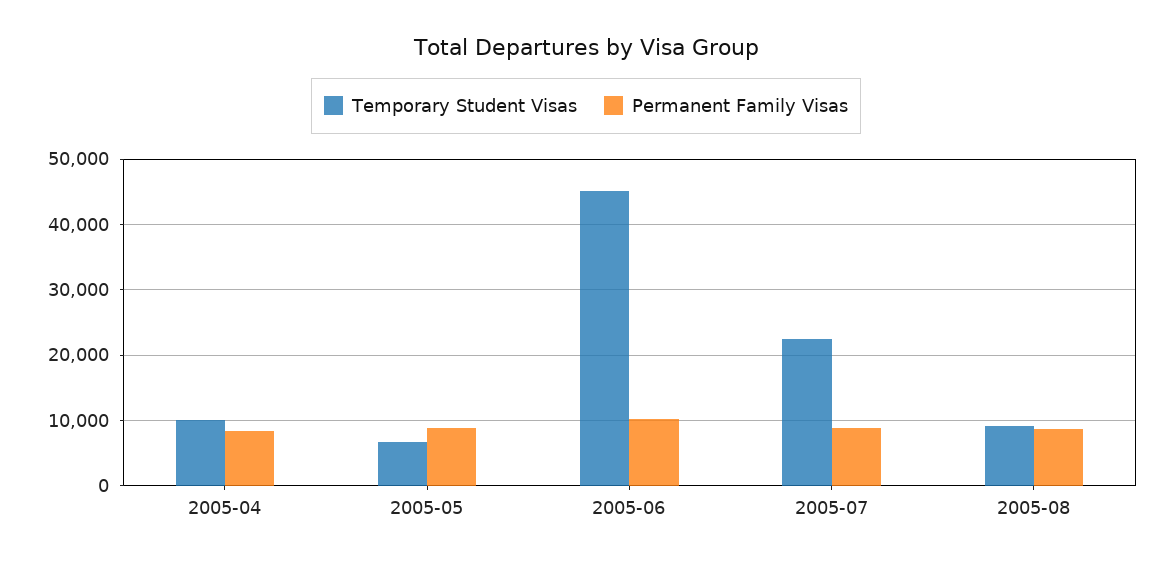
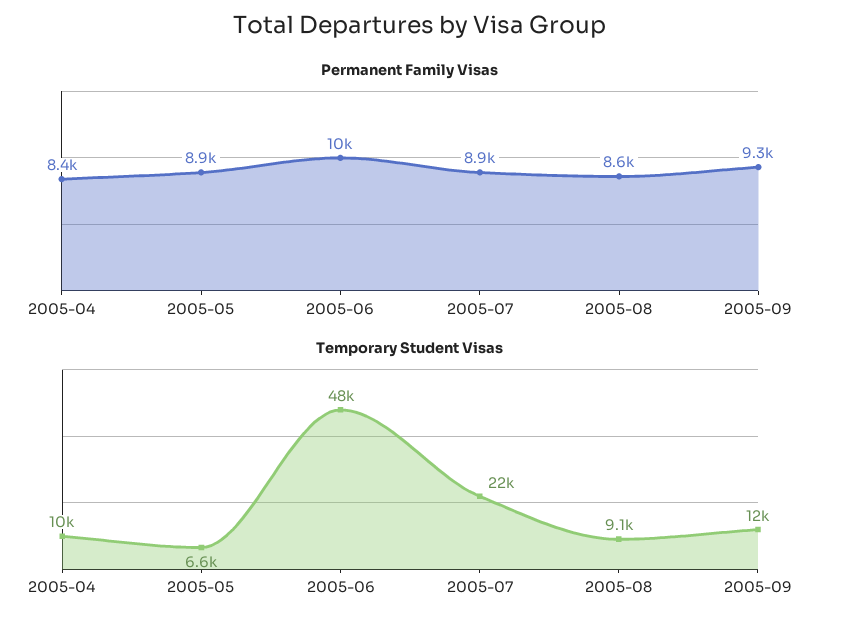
Temporary Student Visas, 2005-06: 45000 -> 48000
Permanent Family Visas, 2005-09: none -> 9300
Temporary Student Visas, 2005-09: none -> 12000

